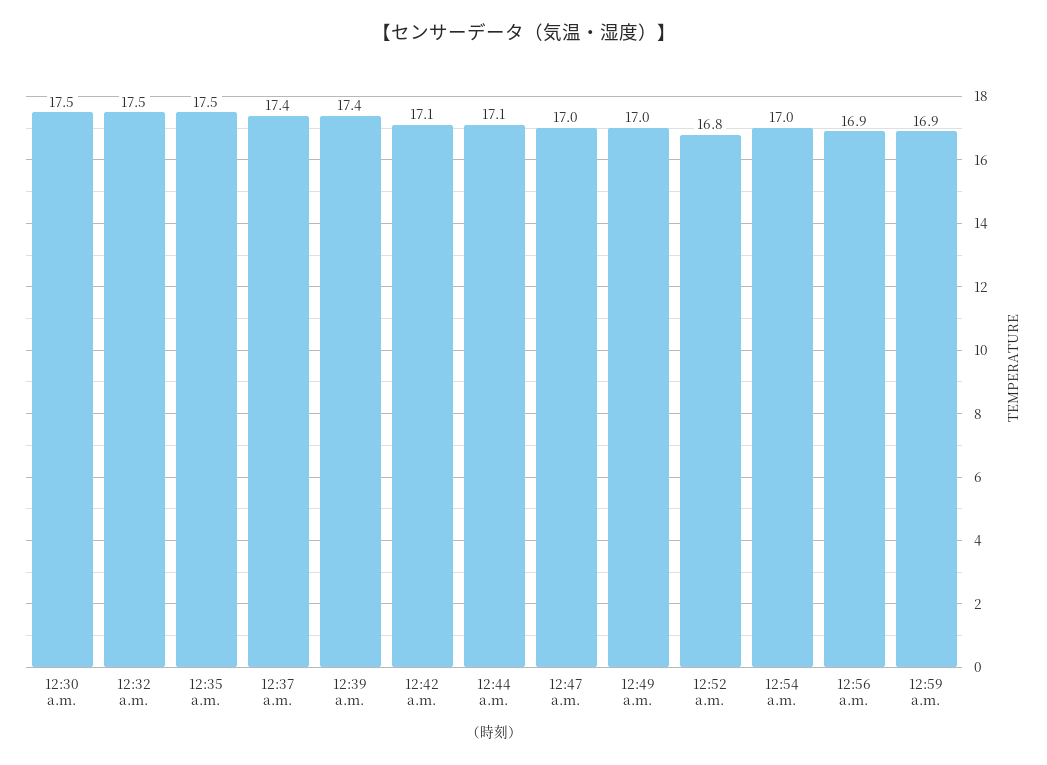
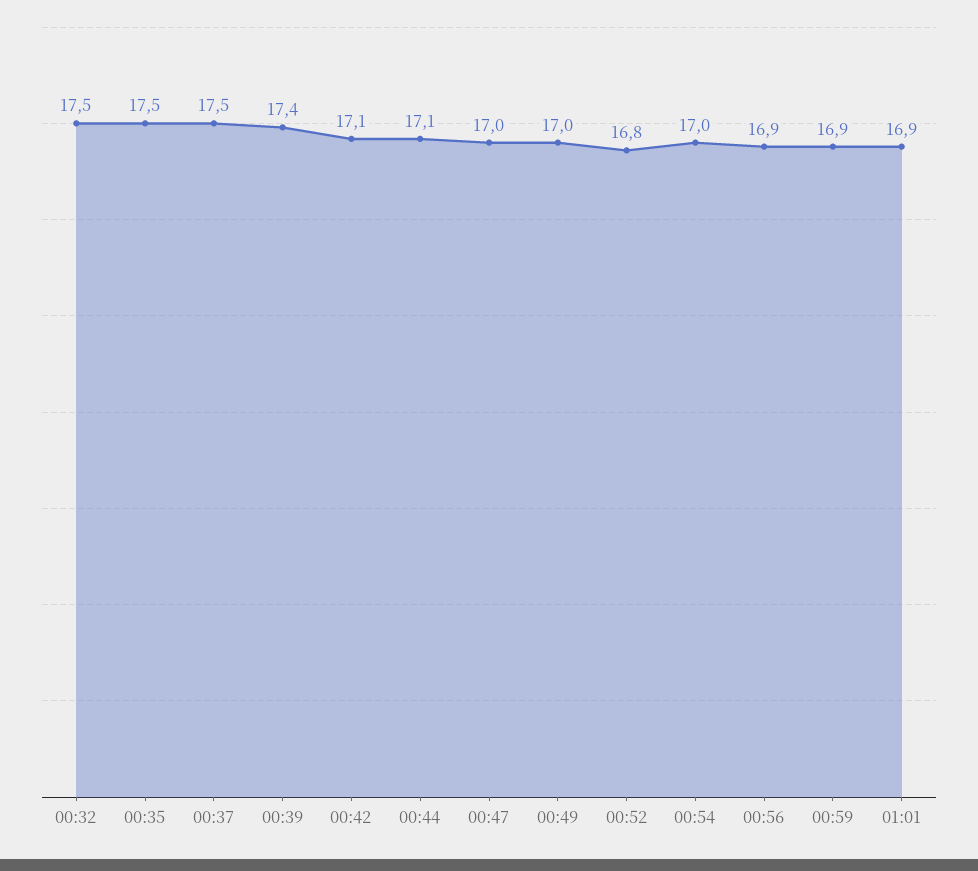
12:30 a.m.: 17.5 -> none
12:37 a.m.: 17.4 -> 17.5
01:01: none -> 16.9

